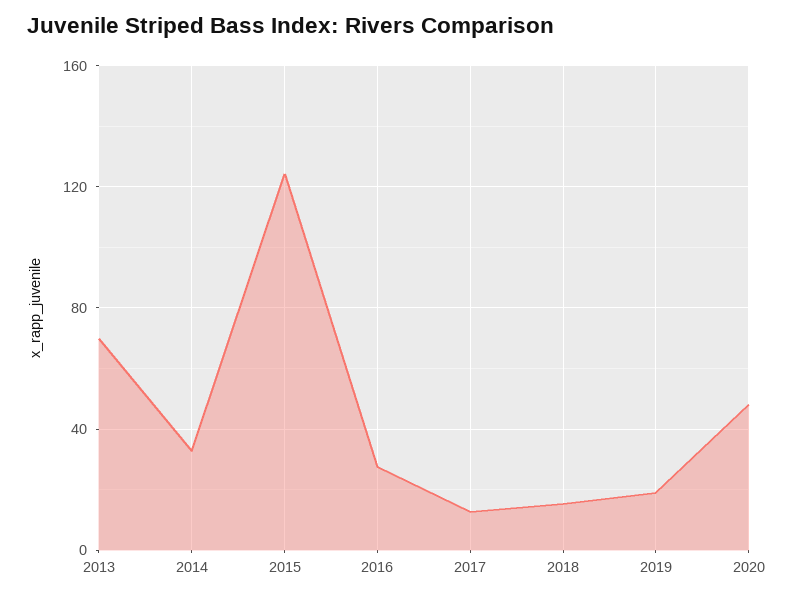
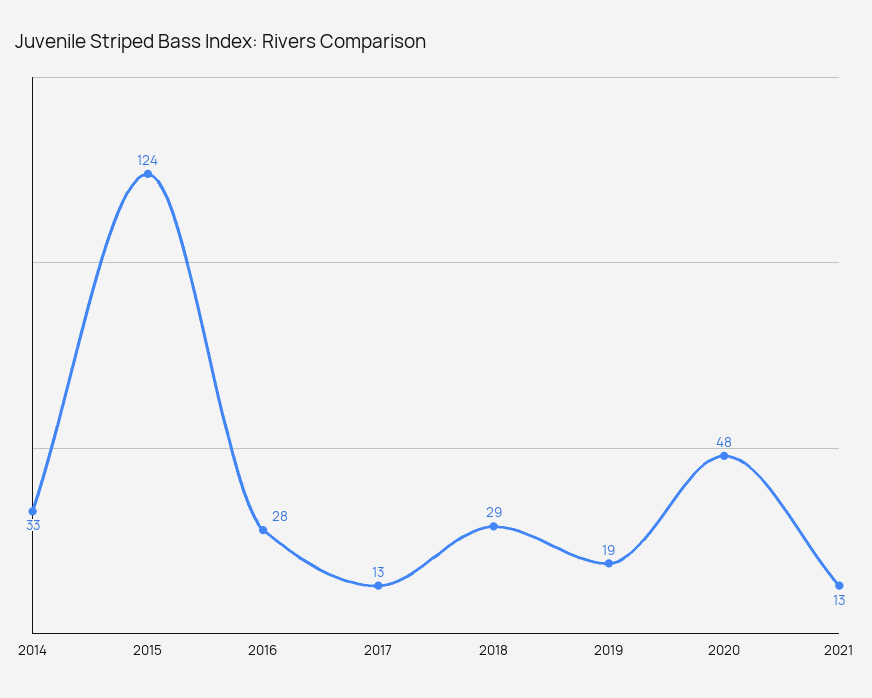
2013: 70 -> none
2018: 15 -> 29
2021: none -> 13

